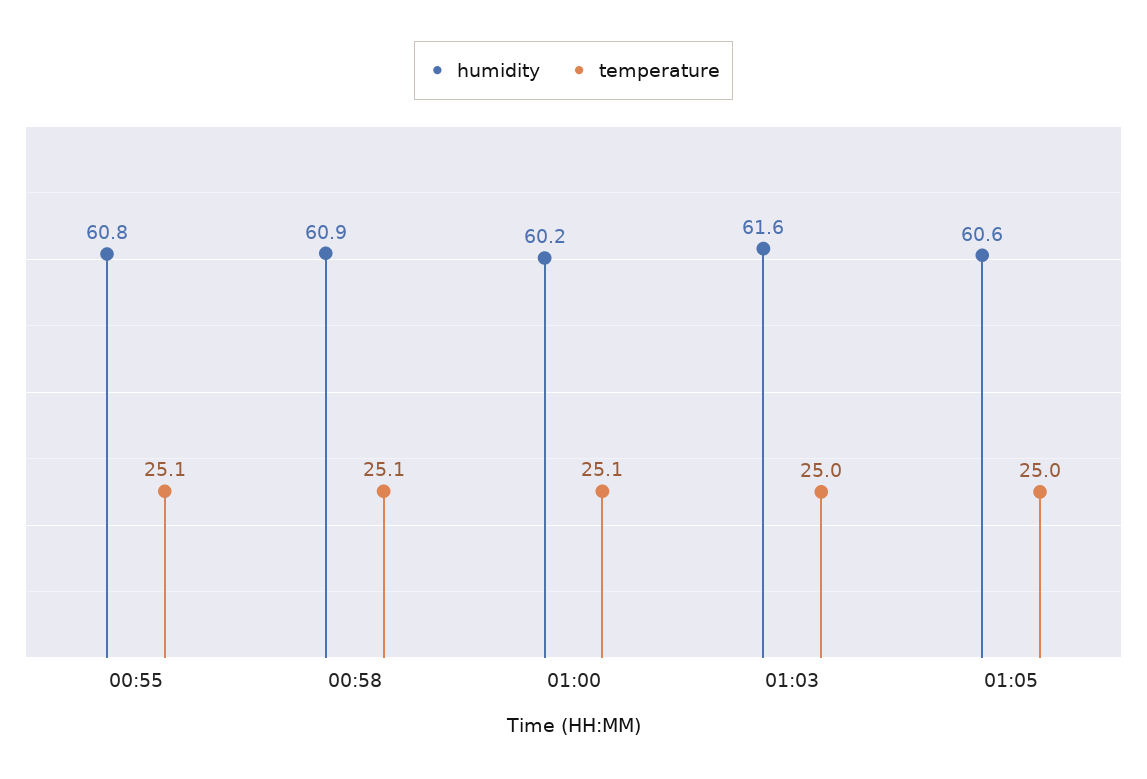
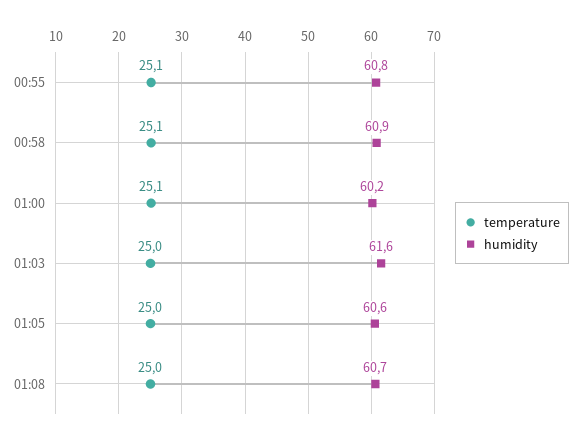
temperature, 01:08: none -> 25
humidity, 01:08: none -> 60.7

